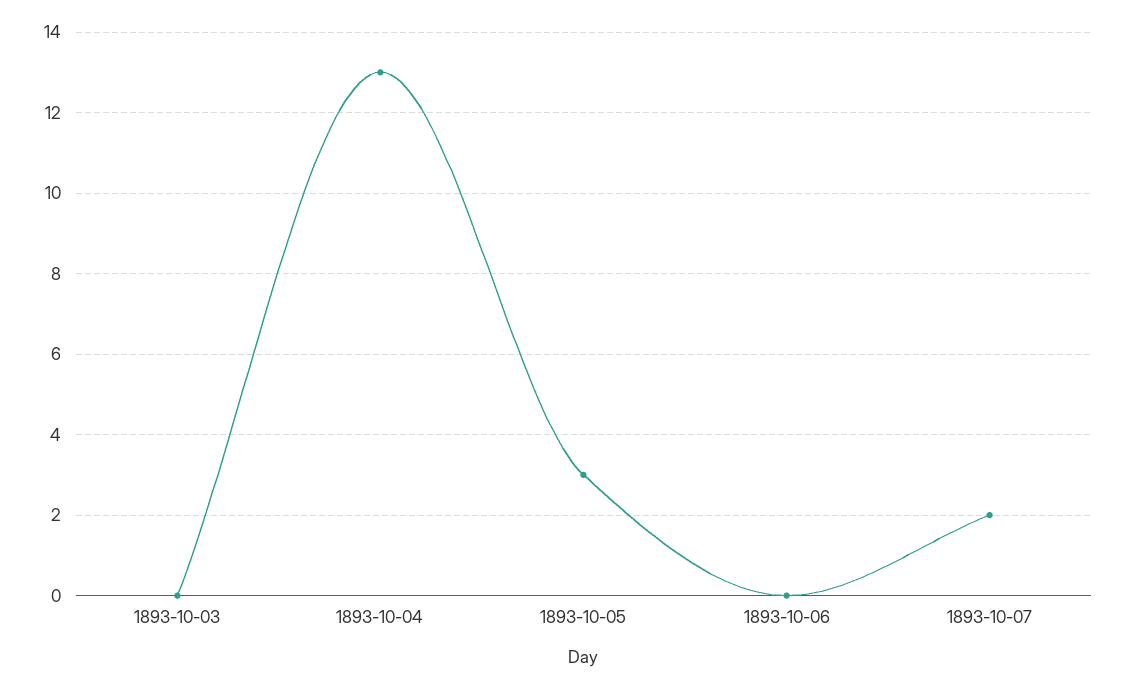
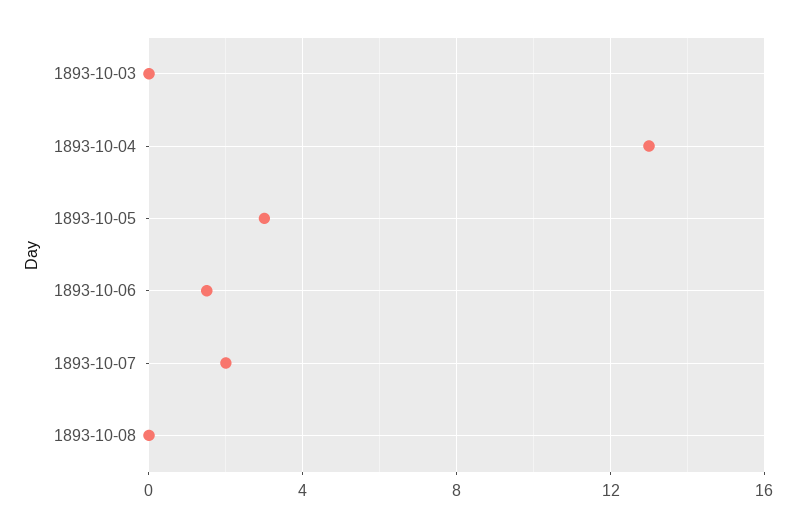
1893-10-06: 0 -> 1.5
1893-10-08: none -> 0

